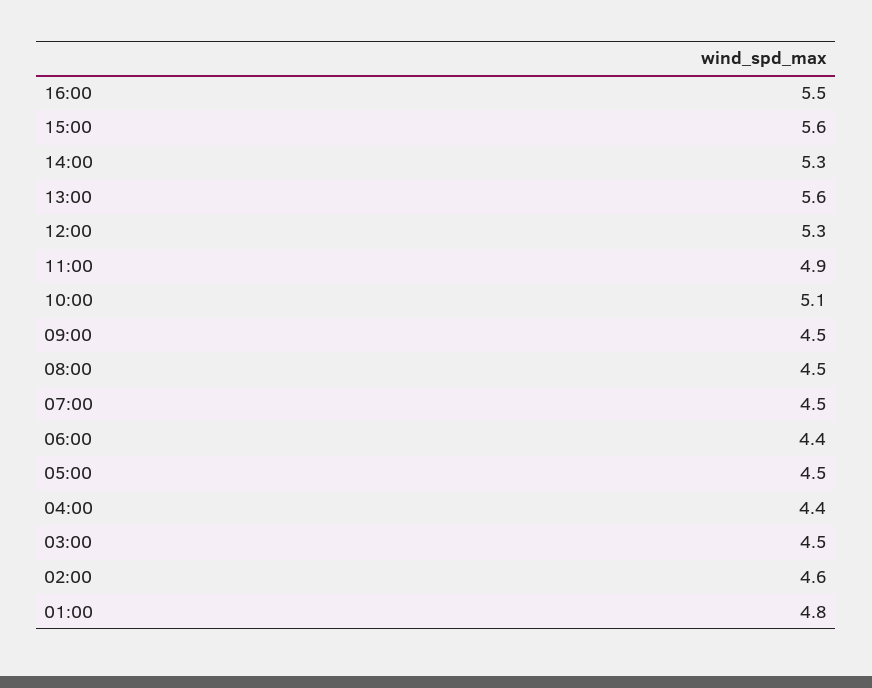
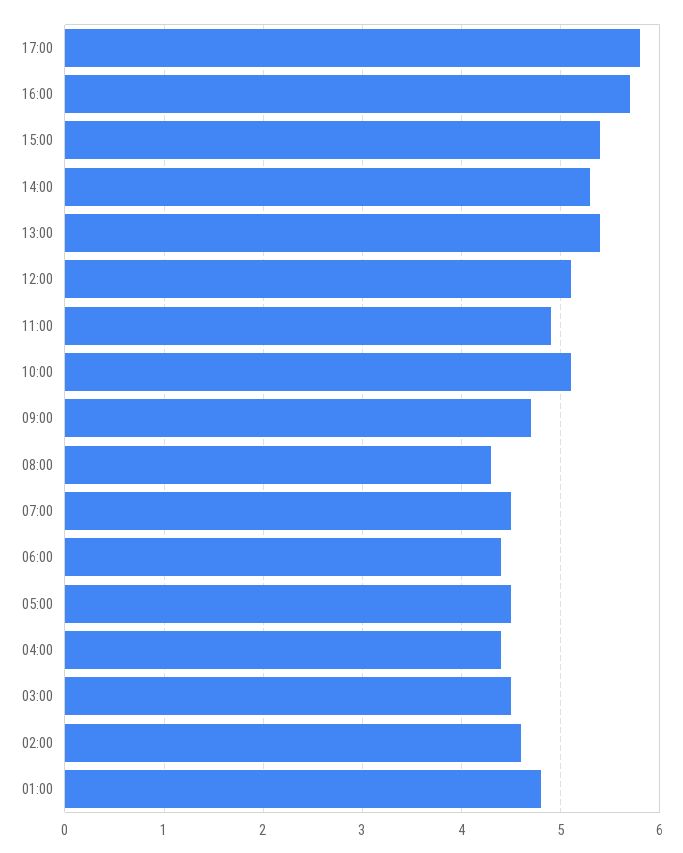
16:00: 5.5 -> 5.7
15:00: 5.6 -> 5.4
13:00: 5.6 -> 5.4
12:00: 5.3 -> 5.1
09:00: 4.5 -> 4.7
08:00: 4.5 -> 4.3
17:00: none -> 5.8

